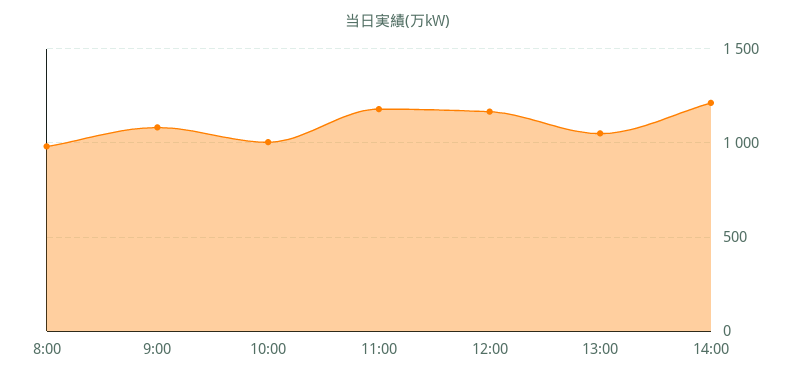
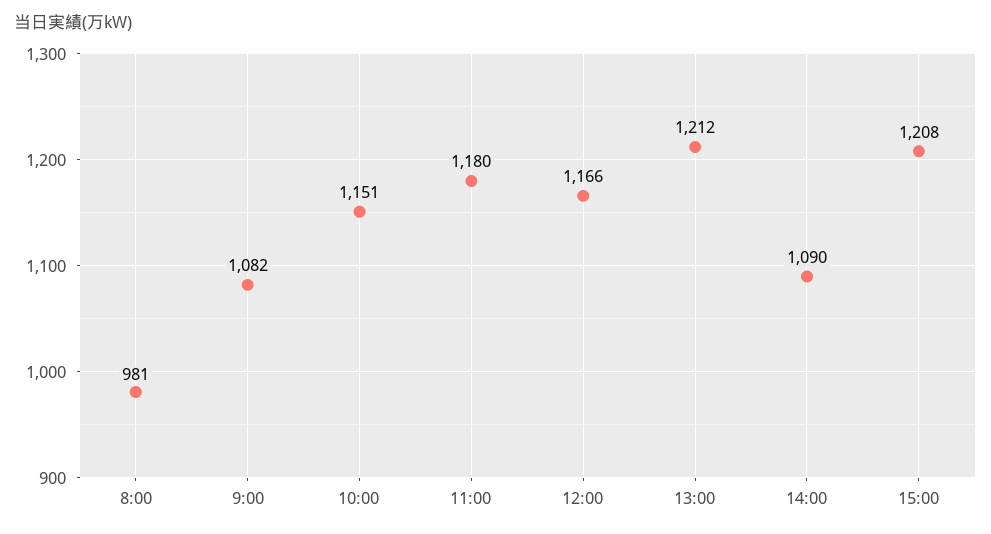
10:00: 1000 -> 1151
13:00: 1050 -> 1212
14:00: 1200 -> 1090
15:00: none -> 1208

